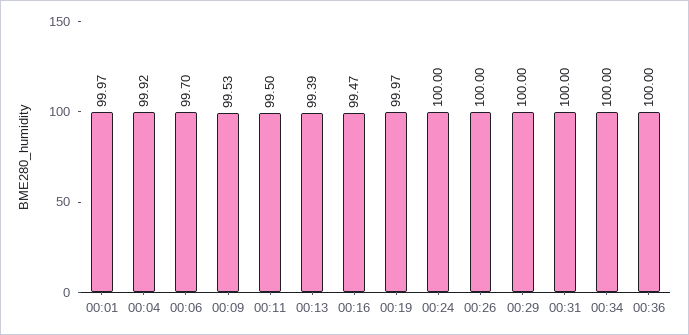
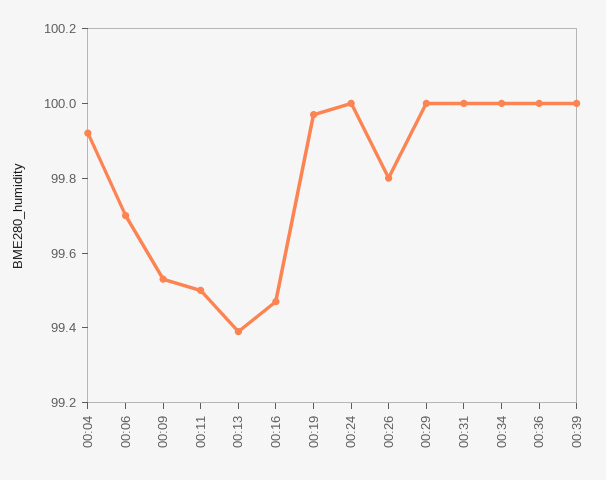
00:01: 99.97 -> none
00:26: 100 -> 99.8
00:39: none -> 100

